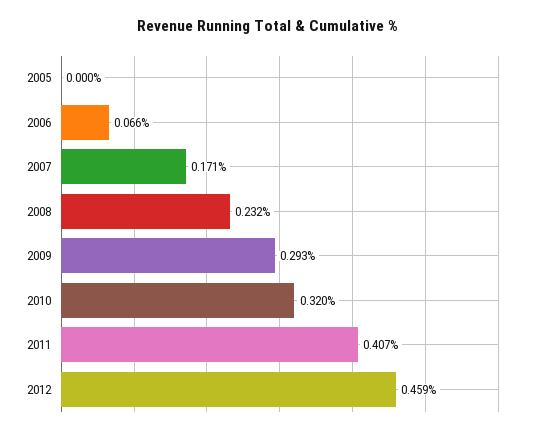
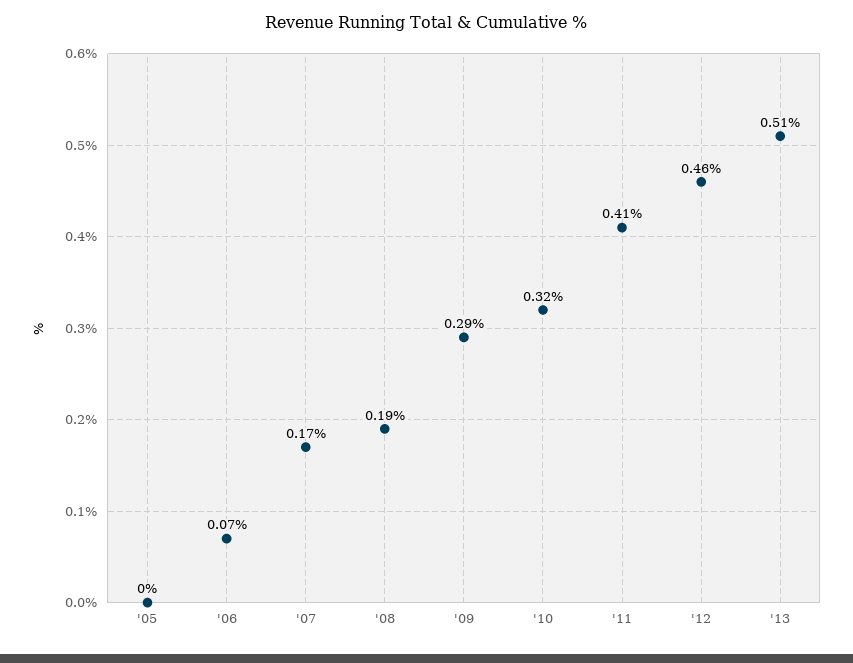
2008: 0.232 -> 0.19
'13: none -> 0.51

